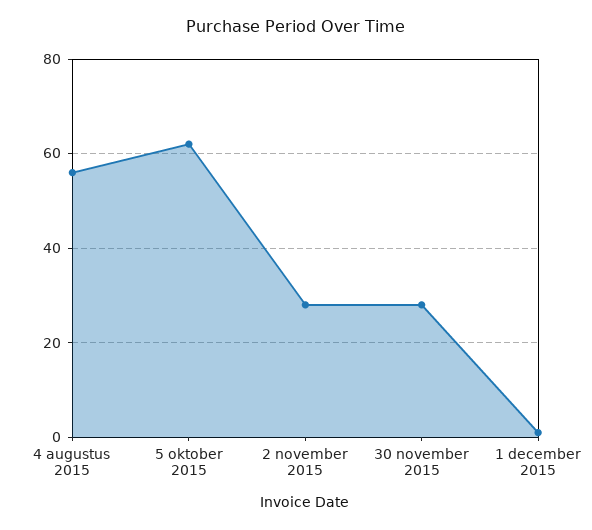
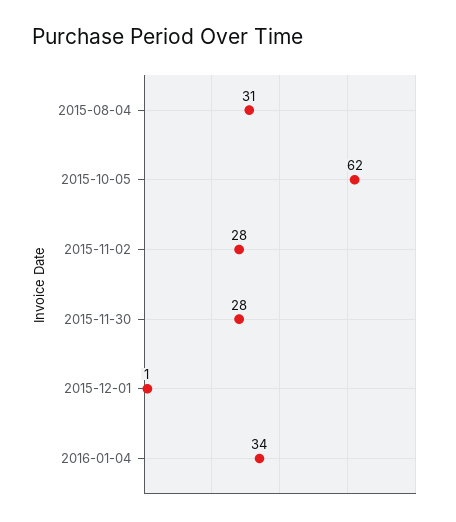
4 augustus 2015: 55 -> 31
2016-01-04: none -> 34

